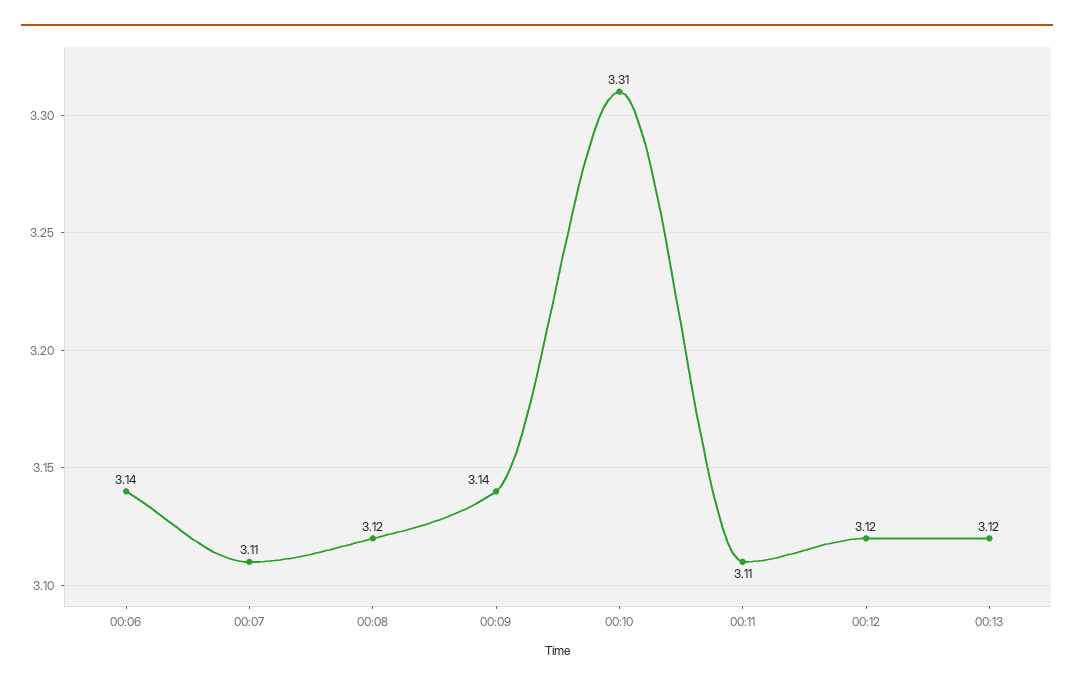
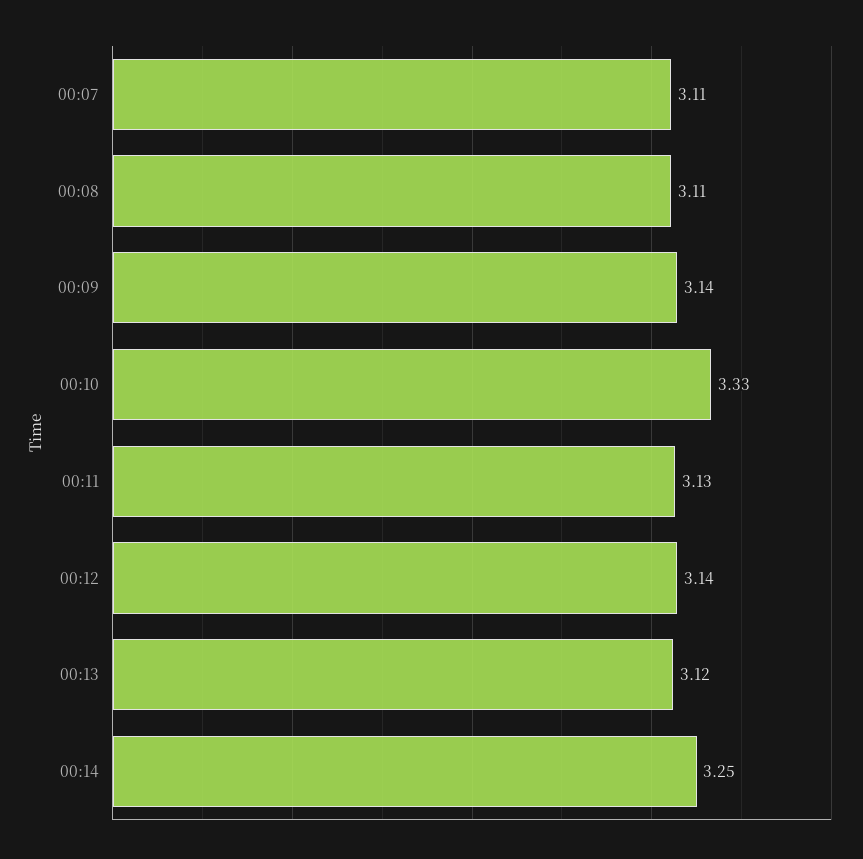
00:06: 3.14 -> none
00:08: 3.12 -> 3.11
00:10: 3.31 -> 3.33
00:11: 3.11 -> 3.13
00:12: 3.12 -> 3.14
00:14: none -> 3.25

